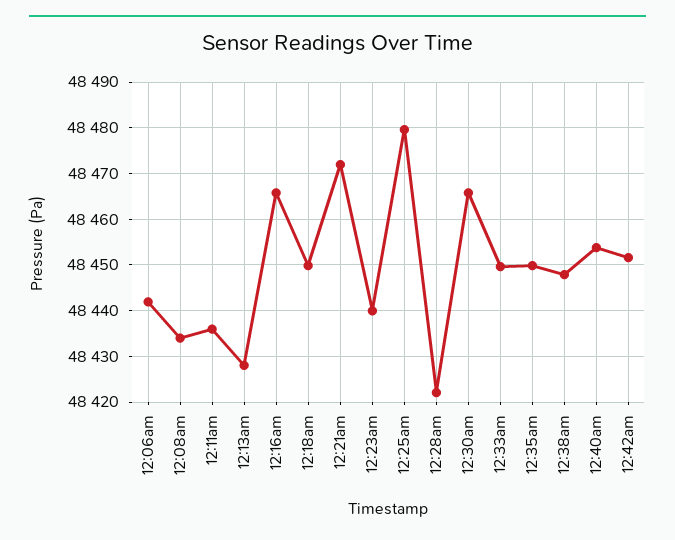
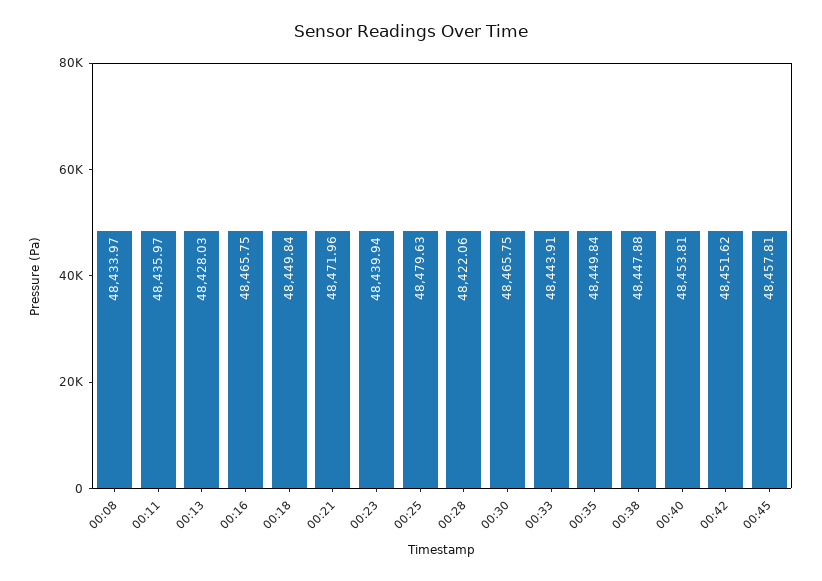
12:06am: 48442 -> none
12:33am: 48450 -> 48443.91
00:45: none -> 48457.81

